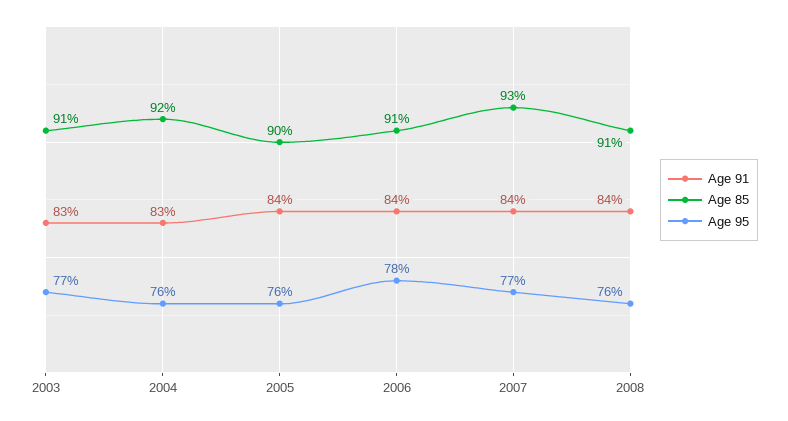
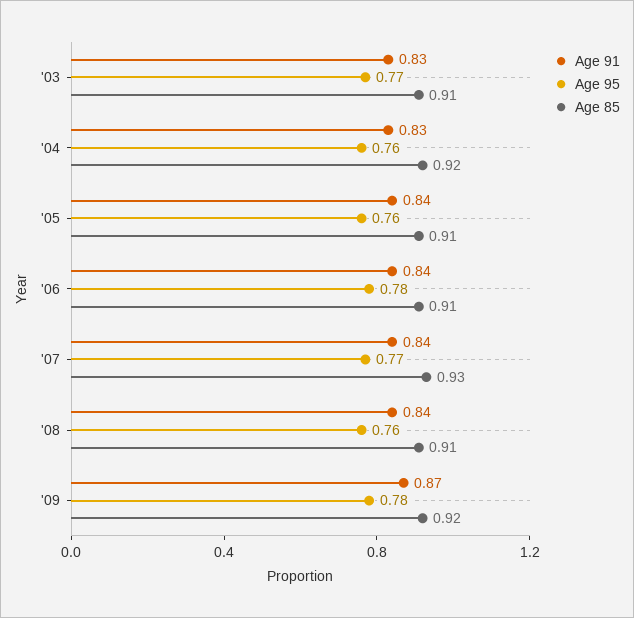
Age 85, 2005: 0.9 -> 0.91
Age 91, '09: none -> 0.87
Age 95, '09: none -> 0.78
Age 85, '09: none -> 0.92

